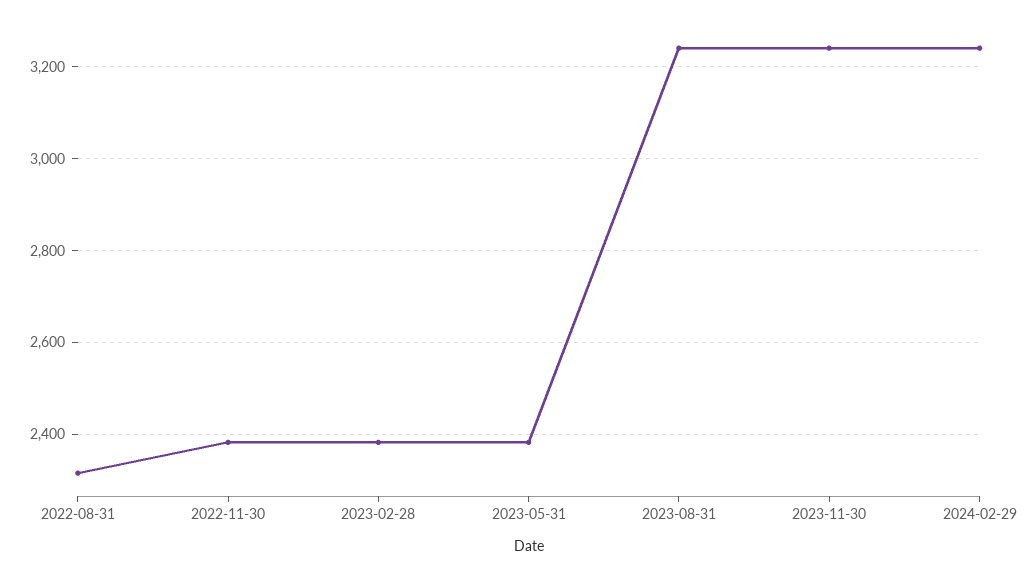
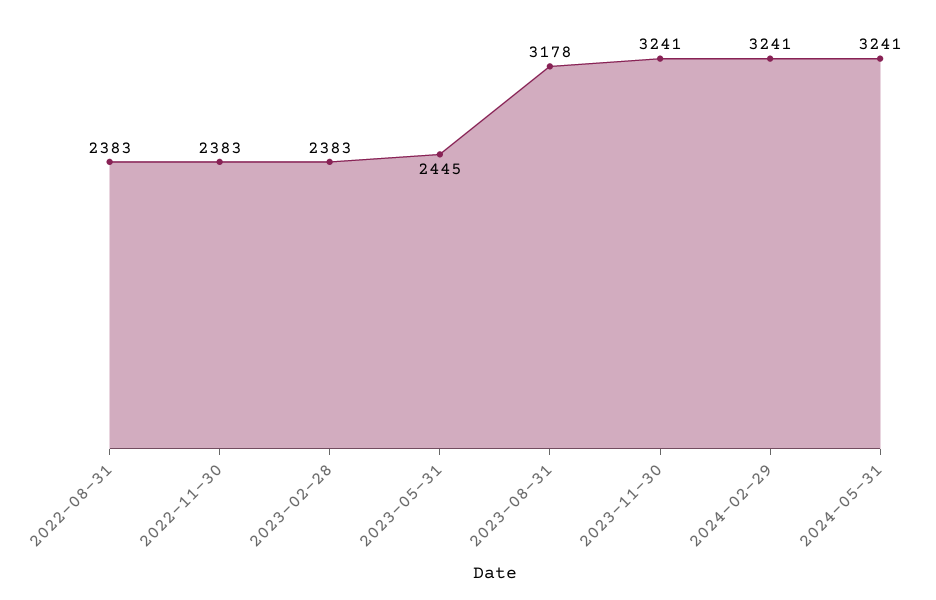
2022-08-31: 2320 -> 2383
2023-05-31: 2380 -> 2445
2023-08-31: 3240 -> 3178
2024-05-31: none -> 3241

